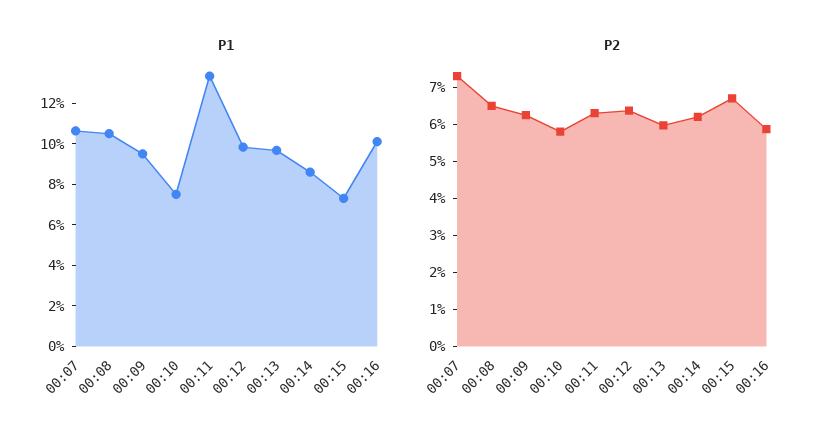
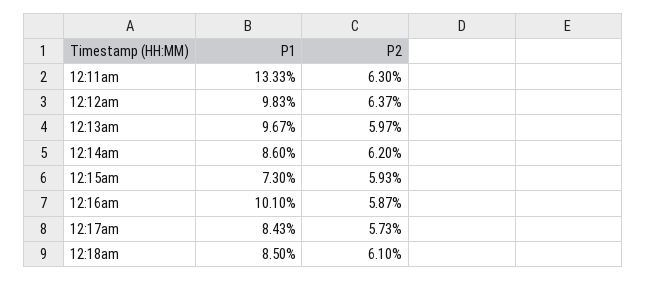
P1, 00:07: 10.5 -> none
P1, 00:08: 10.5 -> none
P1, 00:09: 9.5 -> none
P1, 00:10: 7.5 -> none
P2, 00:07: 7.25 -> none
P2, 00:08: 6.5 -> none
P2, 00:09: 6.25 -> none
P2, 00:10: 5.75 -> none
P2, 00:15: 6.75 -> 5.93
P1, 12:17am: none -> 8.43
P2, 12:17am: none -> 5.73
P1, 12:18am: none -> 8.5
P2, 12:18am: none -> 6.1

